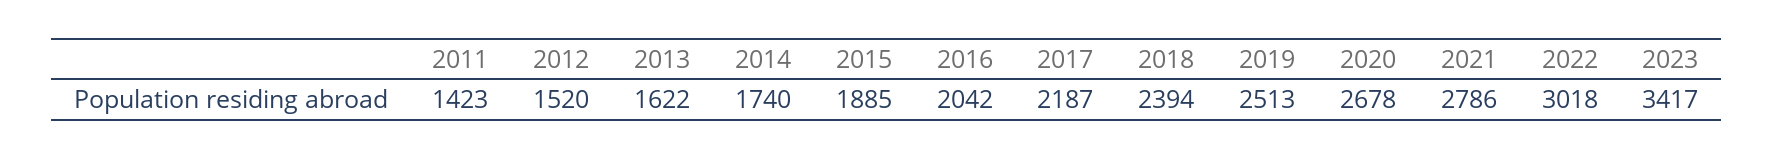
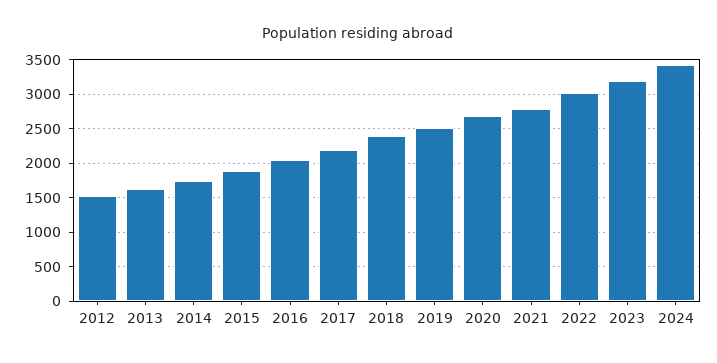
2011: 1423 -> none
2023: 3417 -> 3200
2024: none -> 3400

